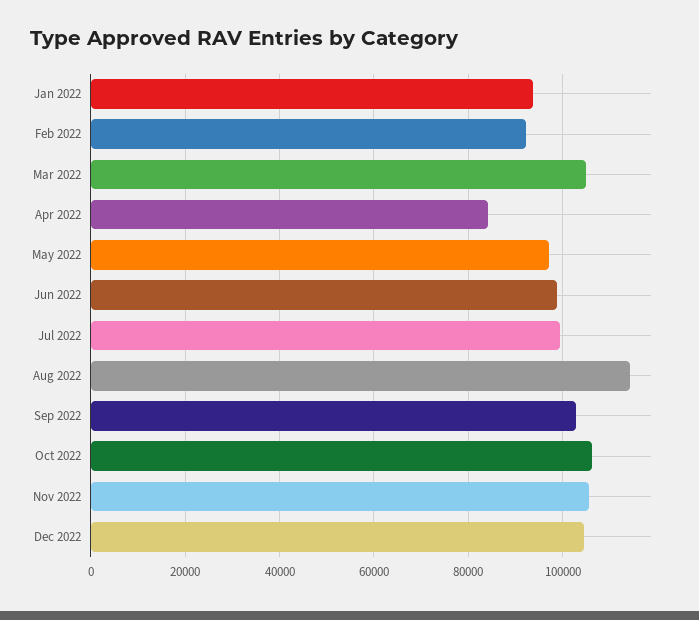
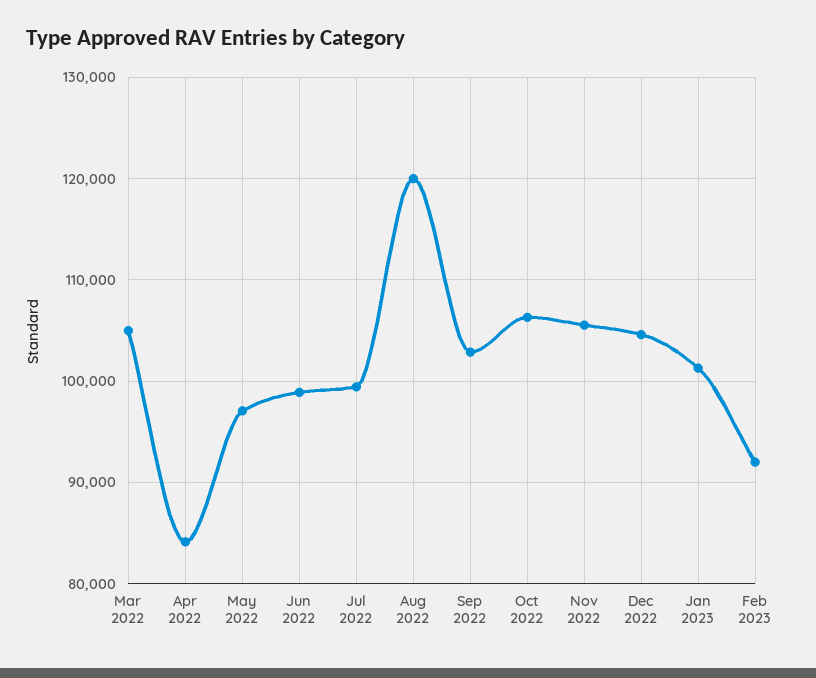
Jan 2022: 94000 -> none
Feb 2022: 92000 -> none
Aug 2022: 114000 -> 120000
Jan 2023: none -> 101000
Feb 2023: none -> 92000

